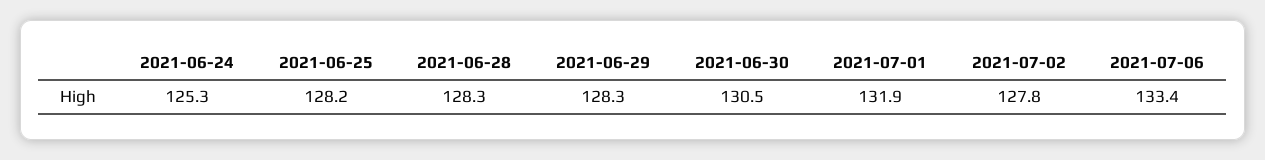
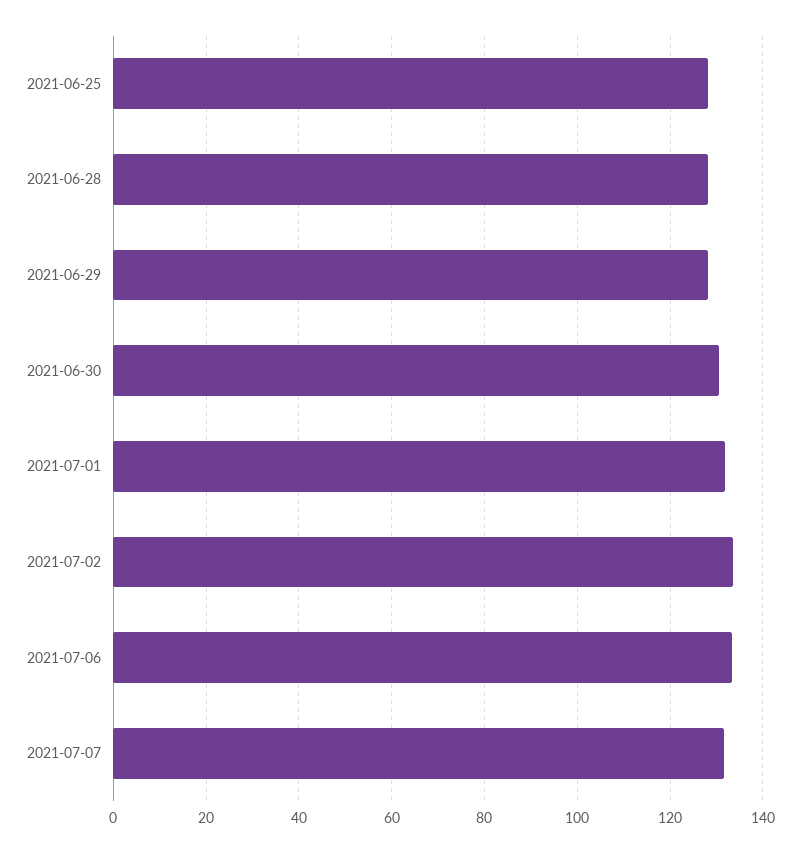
2021-06-24: 125.3 -> none
2021-07-02: 127.8 -> 134
2021-07-07: none -> 132

